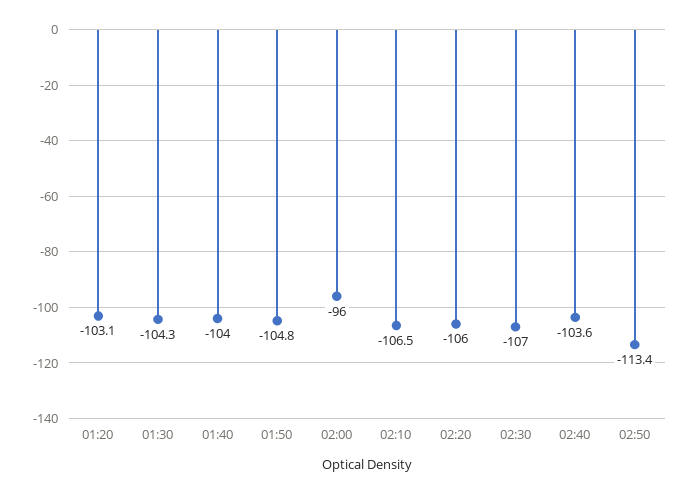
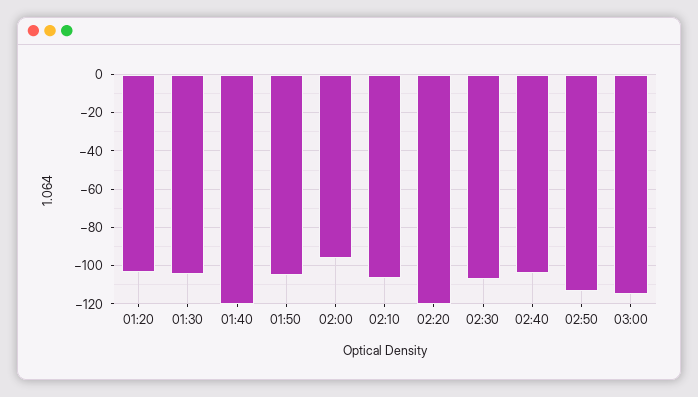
01:40: -104 -> -120
02:20: -106 -> -120
03:00: none -> -115

